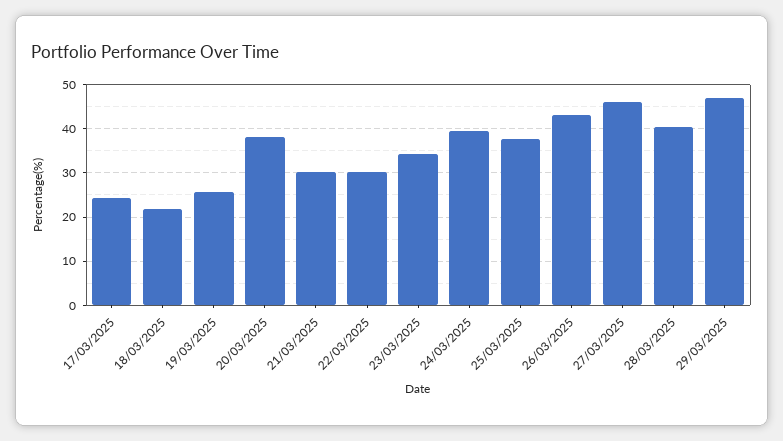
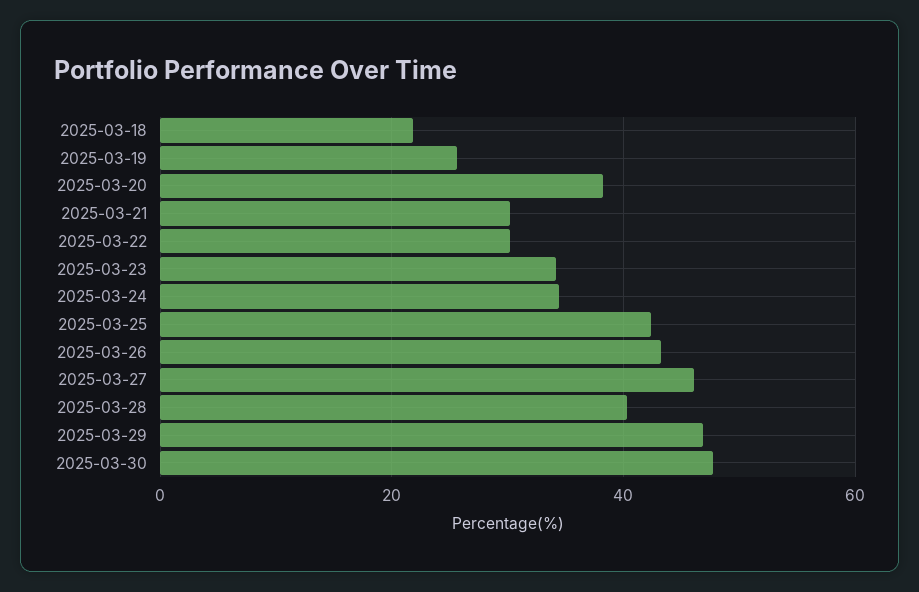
17/03/2025: 24 -> none
24/03/2025: 40 -> 34
25/03/2025: 38 -> 42
2025-03-30: none -> 48

